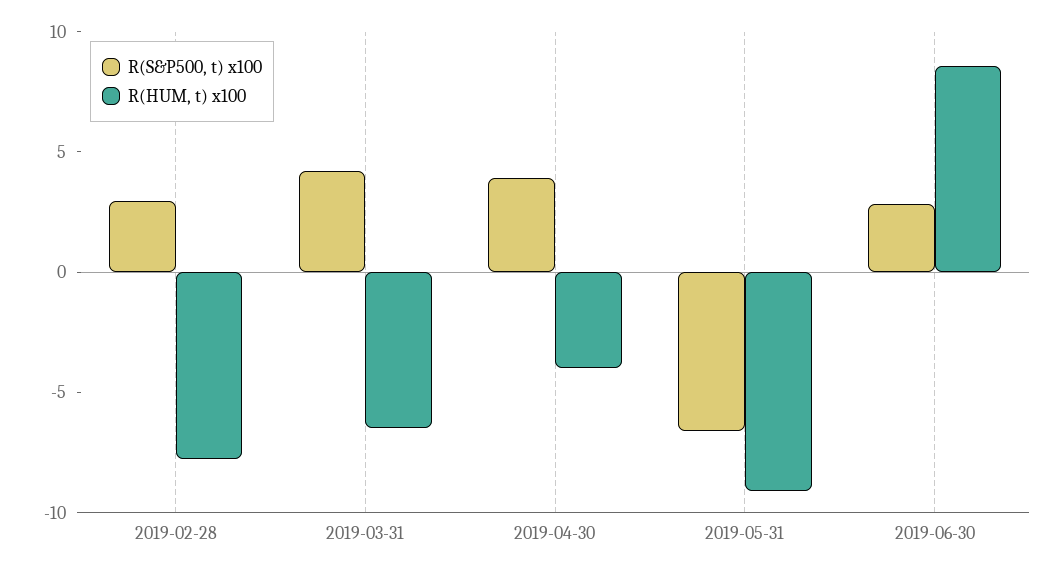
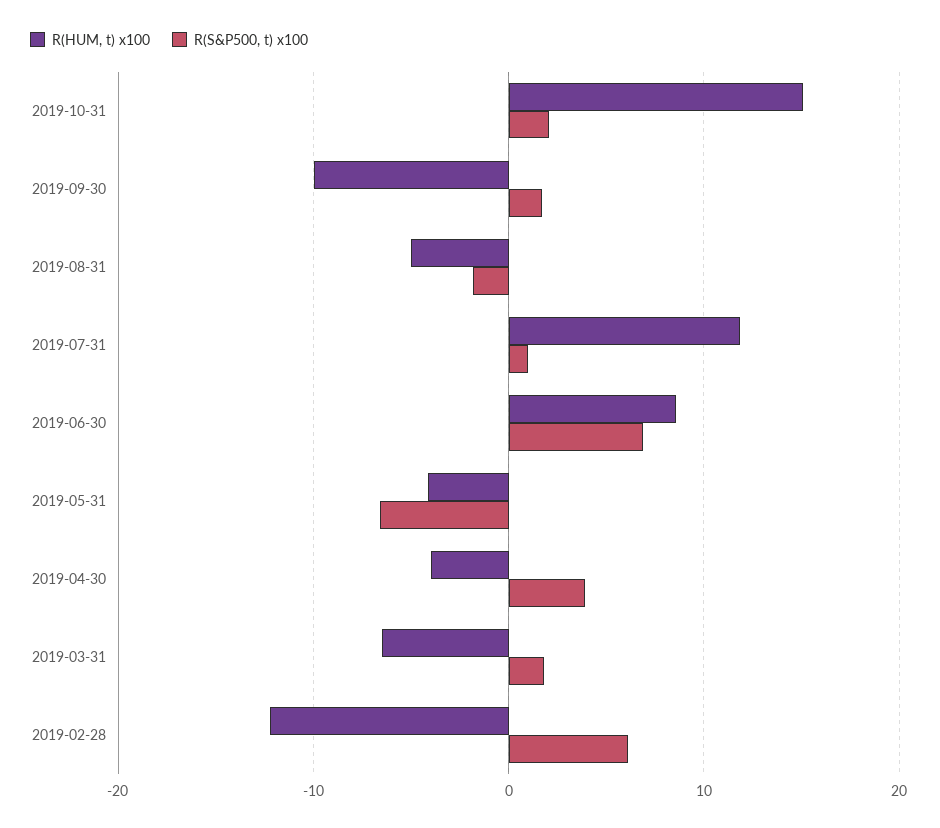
R(S&P500, t) x100, 2019-02-28: 3 -> 6
R(HUM, t) x100, 2019-02-28: -8 -> -12
R(S&P500, t) x100, 2019-03-31: 4 -> 2
R(HUM, t) x100, 2019-05-31: -9 -> -4
R(S&P500, t) x100, 2019-06-30: 3 -> 7
R(HUM, t) x100, 2019-10-31: none -> 15
R(S&P500, t) x100, 2019-10-31: none -> 2
R(HUM, t) x100, 2019-09-30: none -> -10
R(S&P500, t) x100, 2019-09-30: none -> 2
R(HUM, t) x100, 2019-08-31: none -> -5
R(S&P500, t) x100, 2019-08-31: none -> -2
R(HUM, t) x100, 2019-07-31: none -> 12
R(S&P500, t) x100, 2019-07-31: none -> 1

